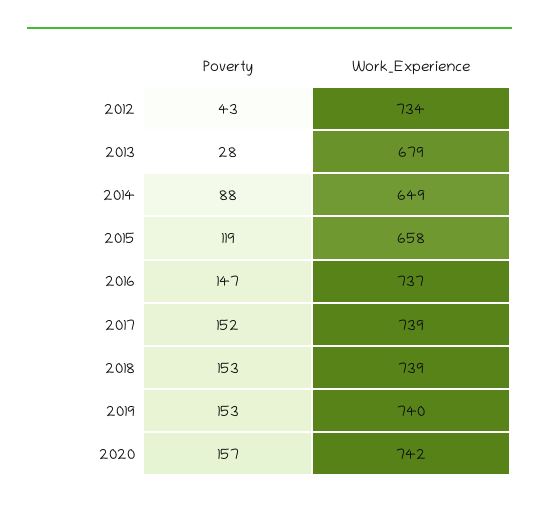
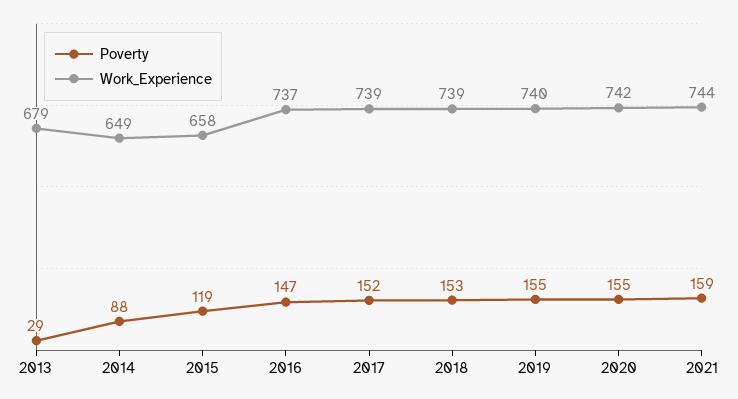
Poverty, 2012: 43 -> none
Work_Experience, 2012: 734 -> none
Poverty, 2013: 28 -> 29
Poverty, 2019: 153 -> 155
Poverty, 2020: 157 -> 155
Poverty, 2021: none -> 159
Work_Experience, 2021: none -> 744

